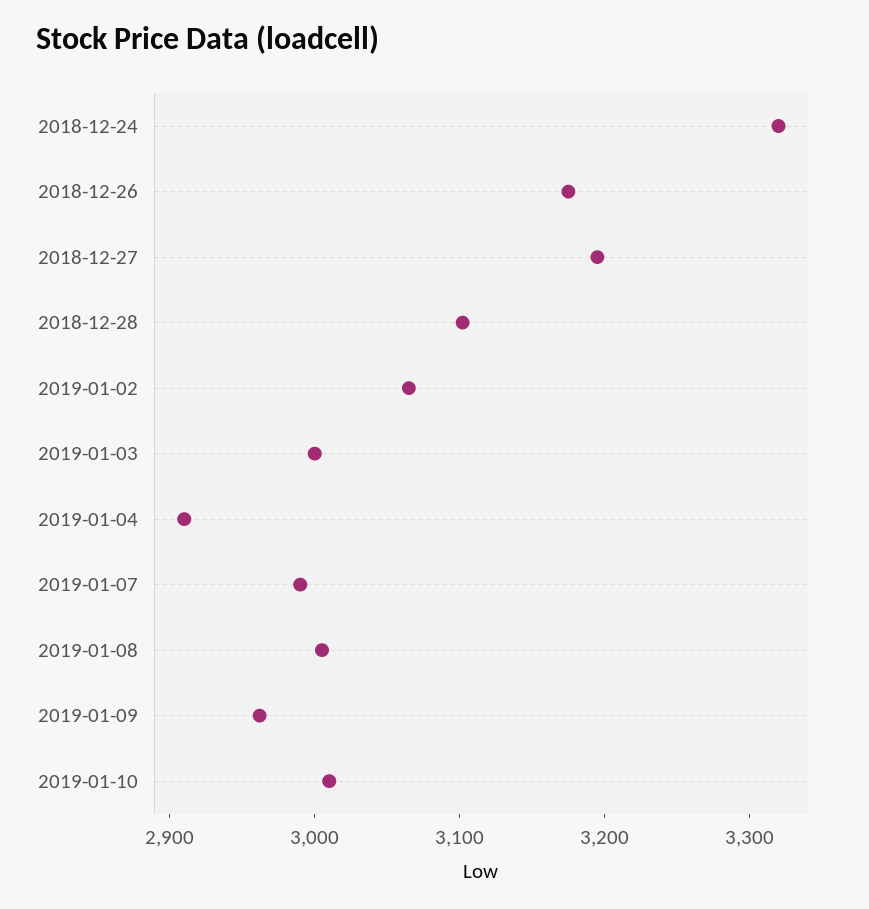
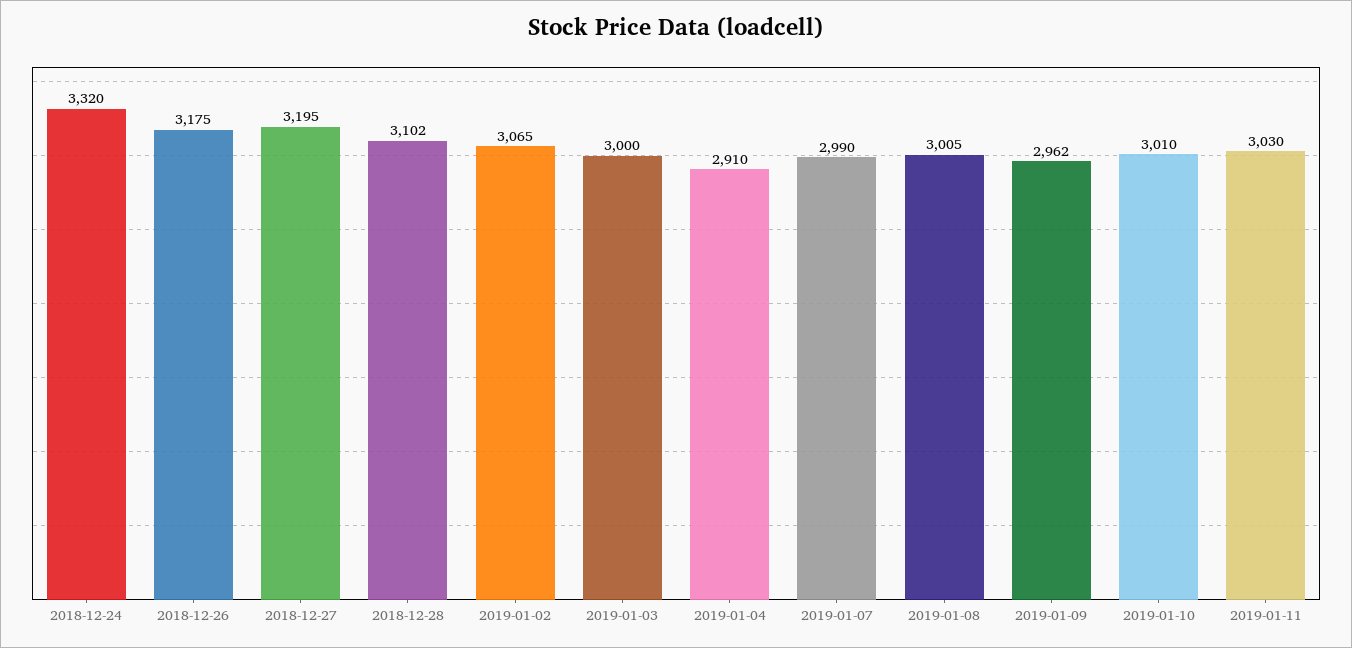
2019-01-11: none -> 3030

